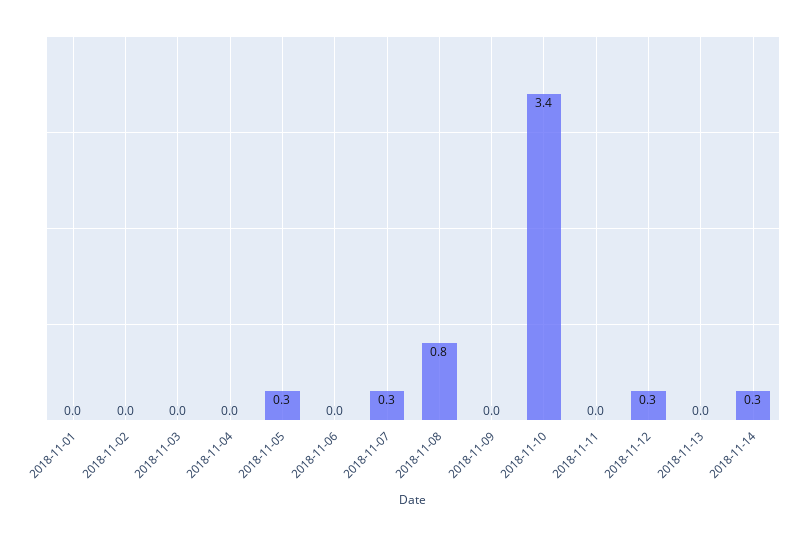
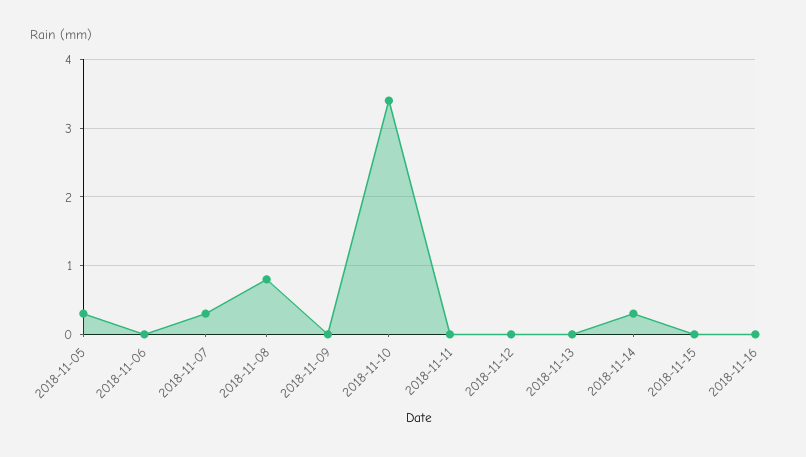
2018-11-01: 0 -> none
2018-11-02: 0 -> none
2018-11-03: 0 -> none
2018-11-04: 0 -> none
2018-11-12: 0.3 -> 0
2018-11-15: none -> 0
2018-11-16: none -> 0

